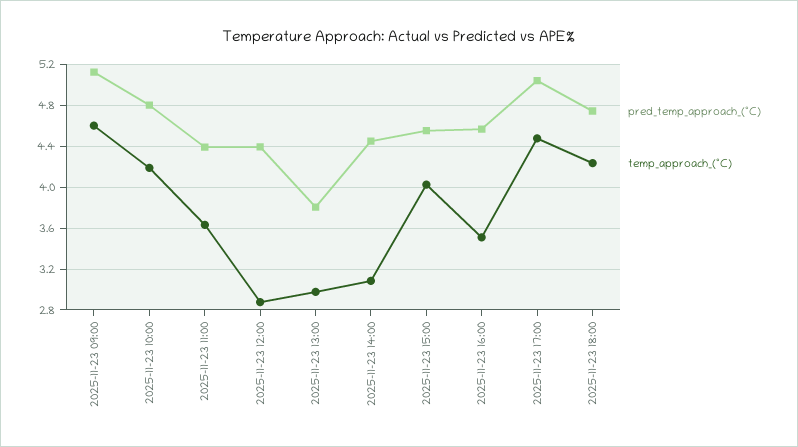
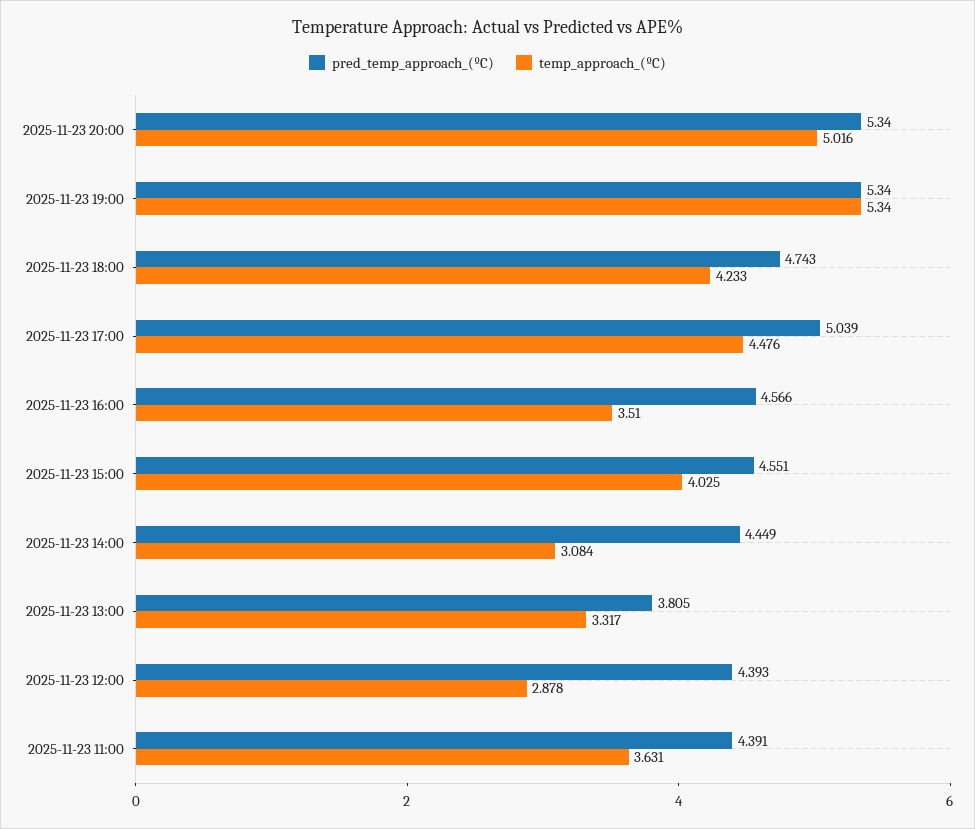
pred_temp_approach_(ºC), 2025-11-23 09:00: 5.1 -> none
temp_approach_(ºC), 2025-11-23 09:00: 4.6 -> none
pred_temp_approach_(ºC), 2025-11-23 10:00: 4.8 -> none
temp_approach_(ºC), 2025-11-23 10:00: 4.2 -> none
temp_approach_(ºC), 2025-11-23 13:00: 3 -> 3.317
pred_temp_approach_(ºC), 2025-11-23 20:00: none -> 5.34
temp_approach_(ºC), 2025-11-23 20:00: none -> 5.016
pred_temp_approach_(ºC), 2025-11-23 19:00: none -> 5.34
temp_approach_(ºC), 2025-11-23 19:00: none -> 5.34

